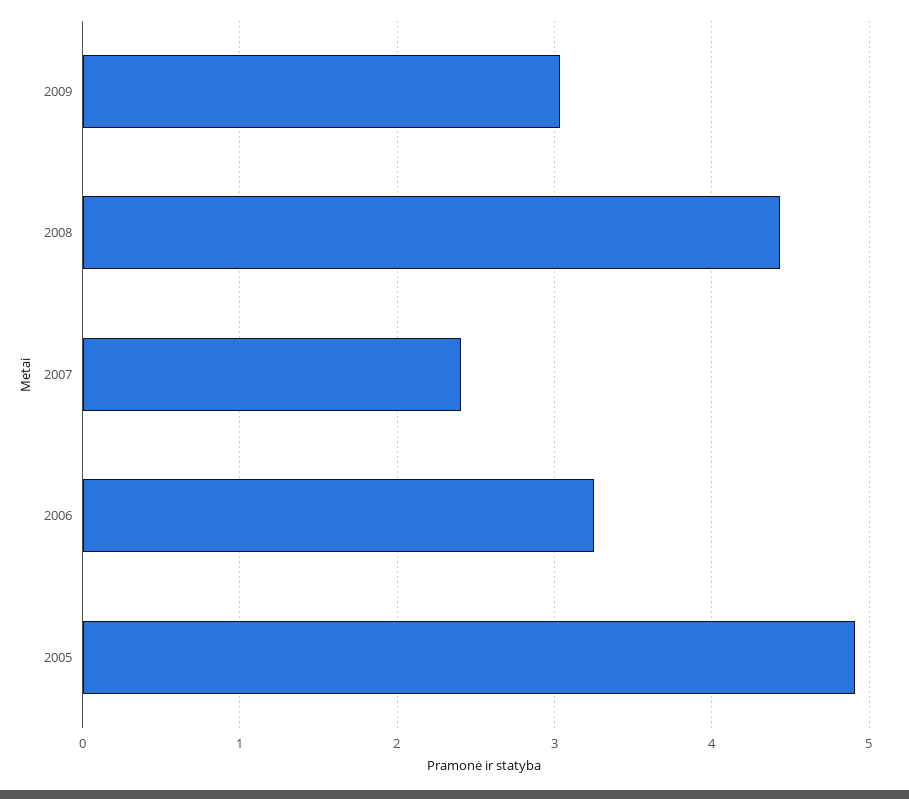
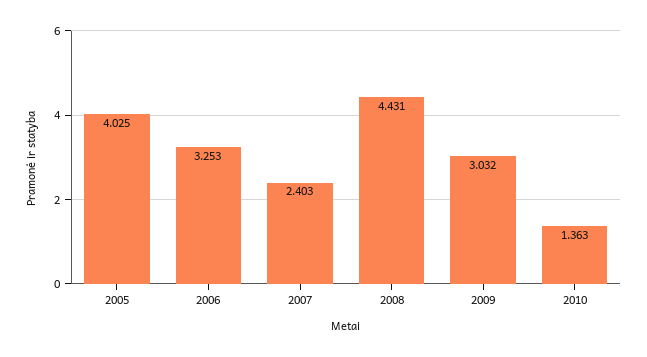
2005: 4.9 -> 4.025
2010: none -> 1.363

